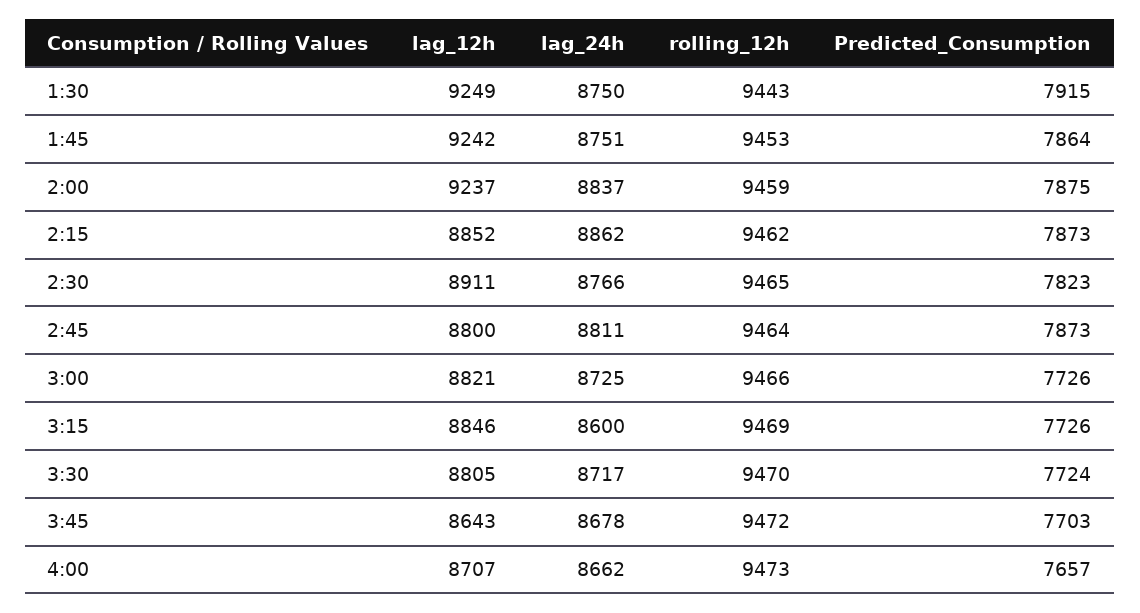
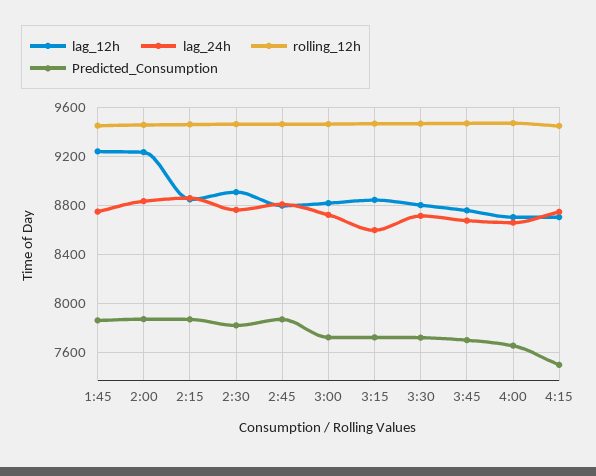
lag_12h, 1:30: 9249 -> none
lag_24h, 1:30: 8750 -> none
rolling_12h, 1:30: 9443 -> none
Predicted_Consumption, 1:30: 7915 -> none
lag_12h, 3:45: 8643 -> 8750
lag_12h, 4:15: none -> 8700
lag_24h, 4:15: none -> 8750
rolling_12h, 4:15: none -> 9450
Predicted_Consumption, 4:15: none -> 7500

